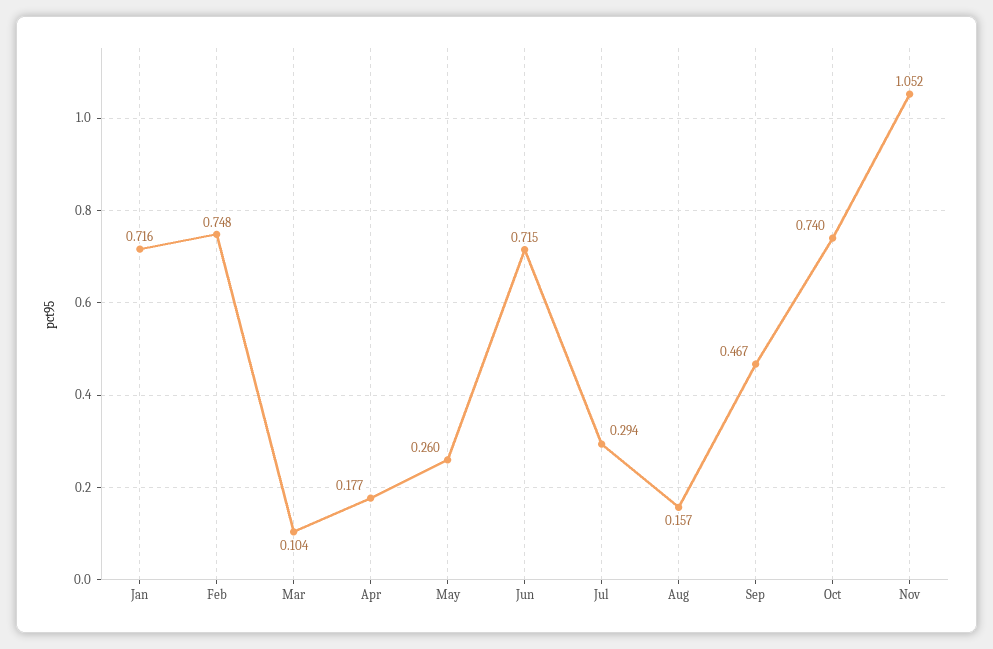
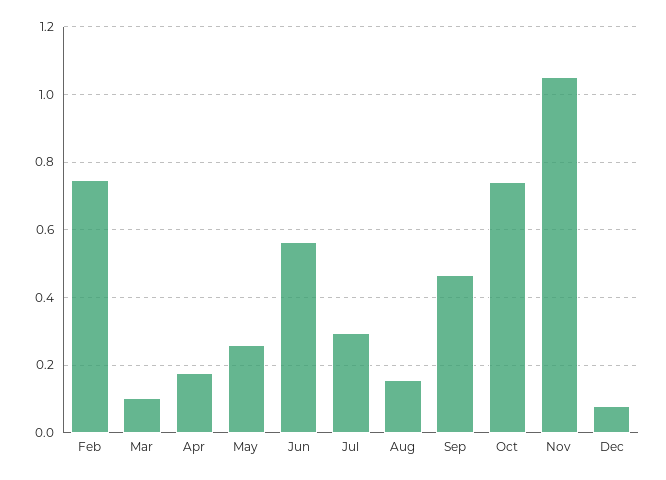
Jan: 0.716 -> none
Jun: 0.715 -> 0.56
Dec: none -> 0.08

